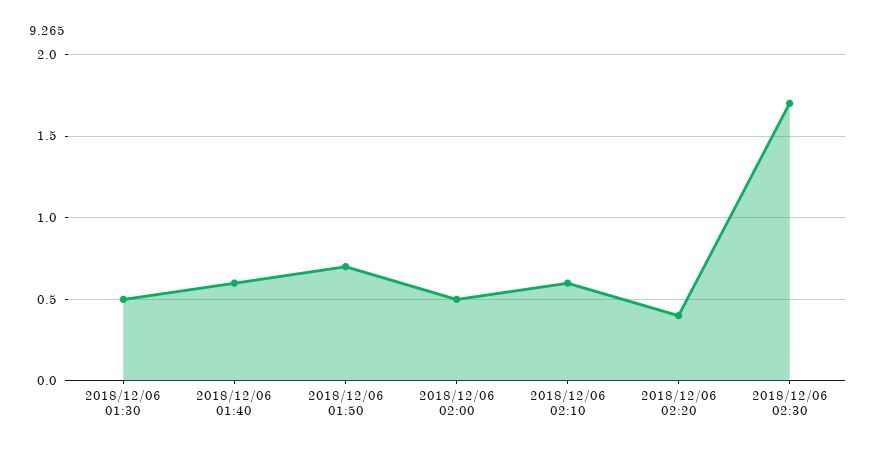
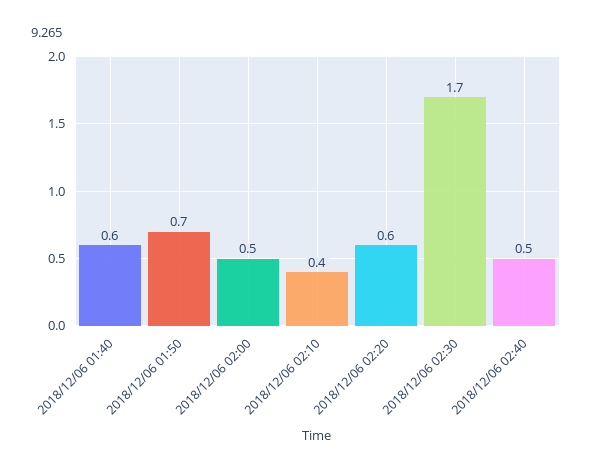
2018/12/06 01:30: 0.5 -> none
2018/12/06 02:10: 0.6 -> 0.4
2018/12/06 02:20: 0.4 -> 0.6
2018/12/06 02:40: none -> 0.5

